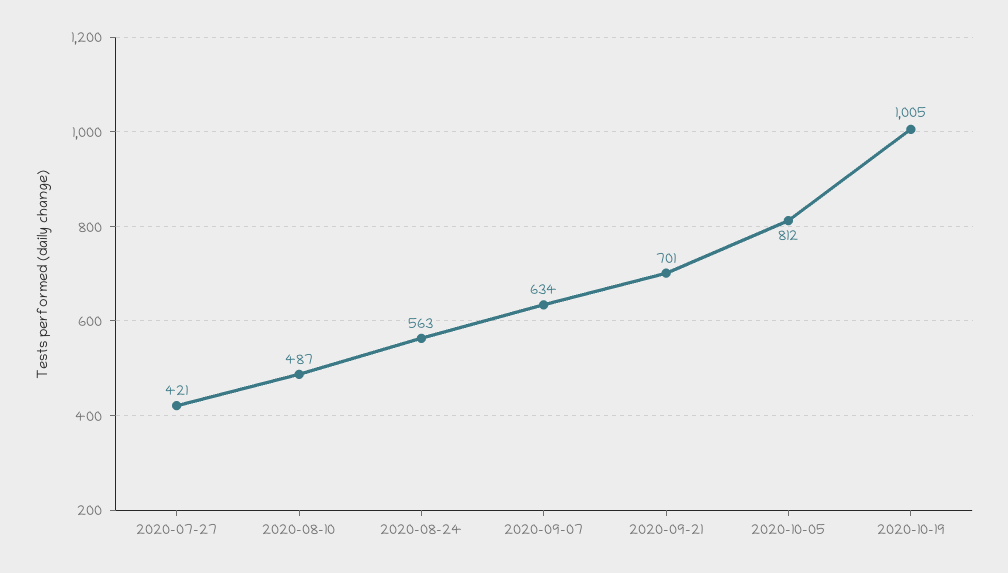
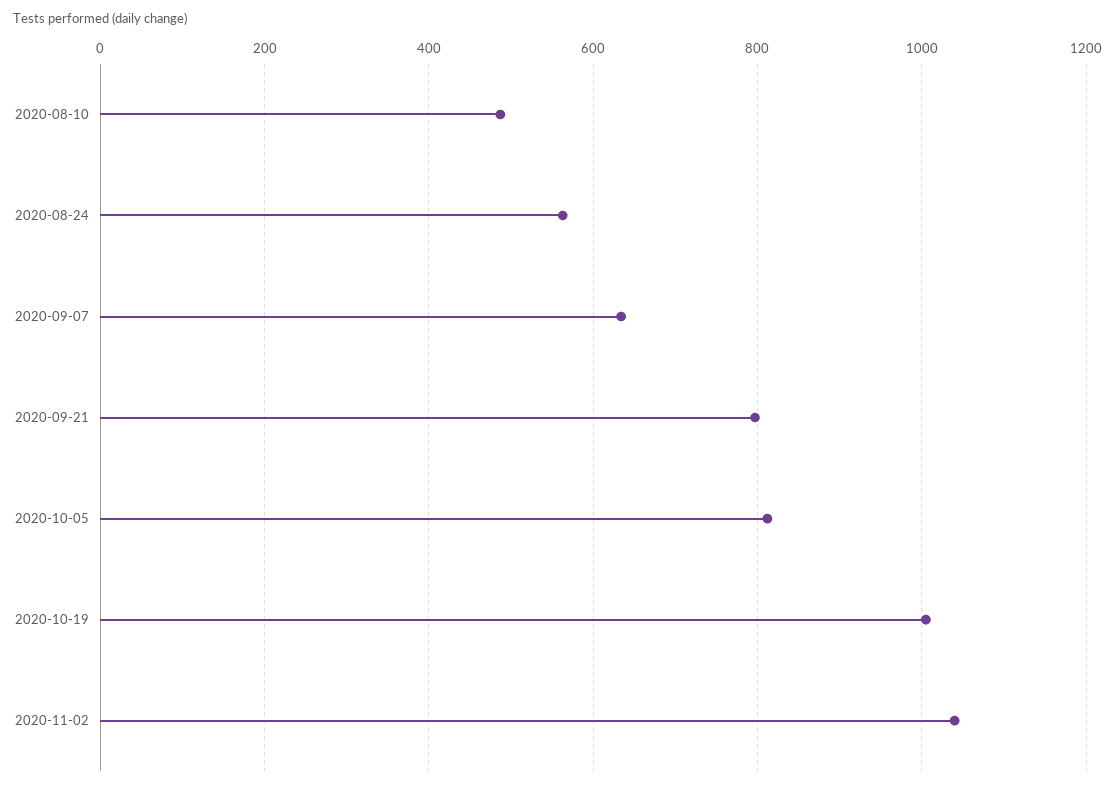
2020-07-27: 421 -> none
2020-09-21: 701 -> 800
2020-11-02: none -> 1040

